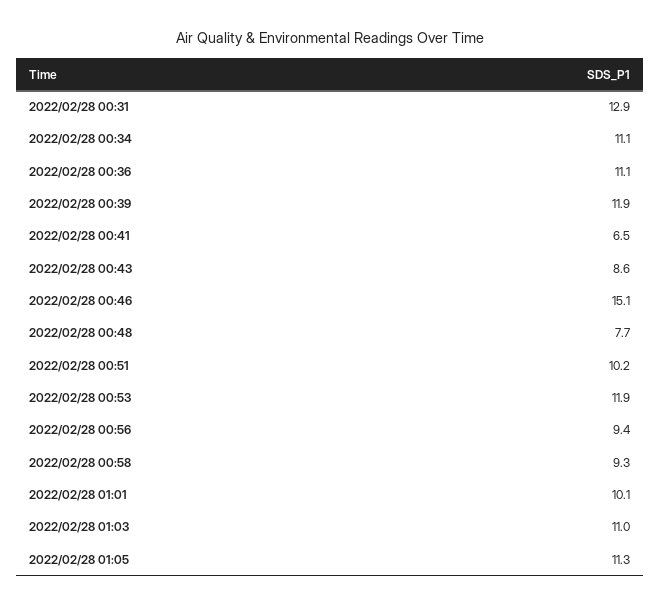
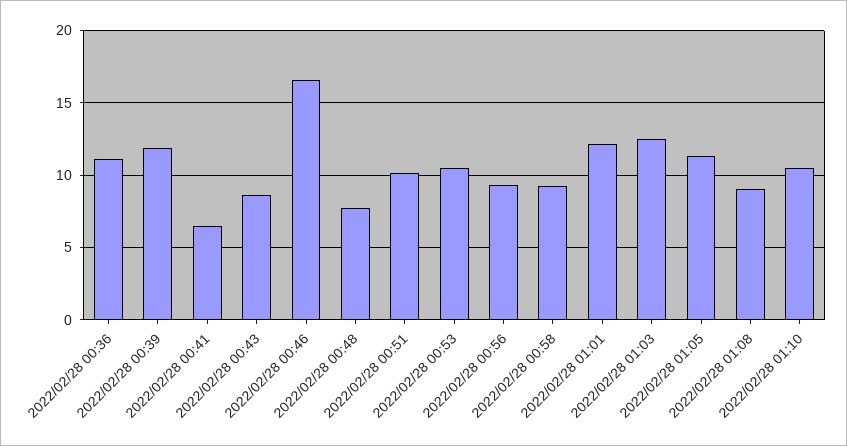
2022/02/28 00:31: 12.9 -> none
2022/02/28 00:34: 11.1 -> none
2022/02/28 00:46: 15.1 -> 16.5
2022/02/28 00:53: 11.9 -> 10.5
2022/02/28 01:01: 10.1 -> 12
2022/02/28 01:03: 11 -> 12.5
2022/02/28 01:08: none -> 9
2022/02/28 01:10: none -> 10.5

